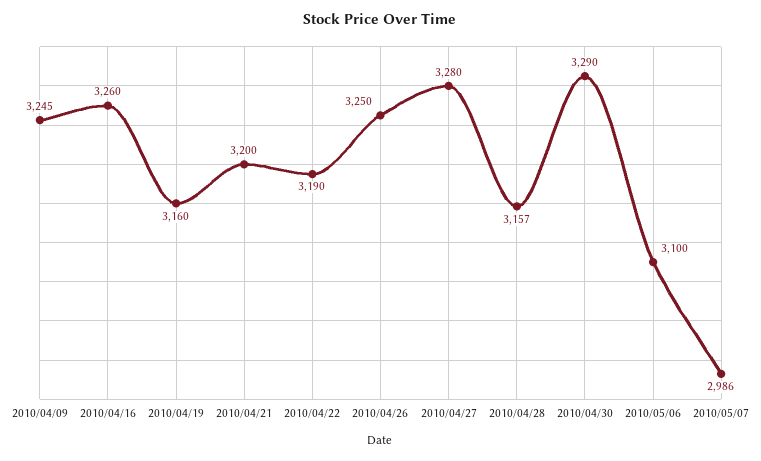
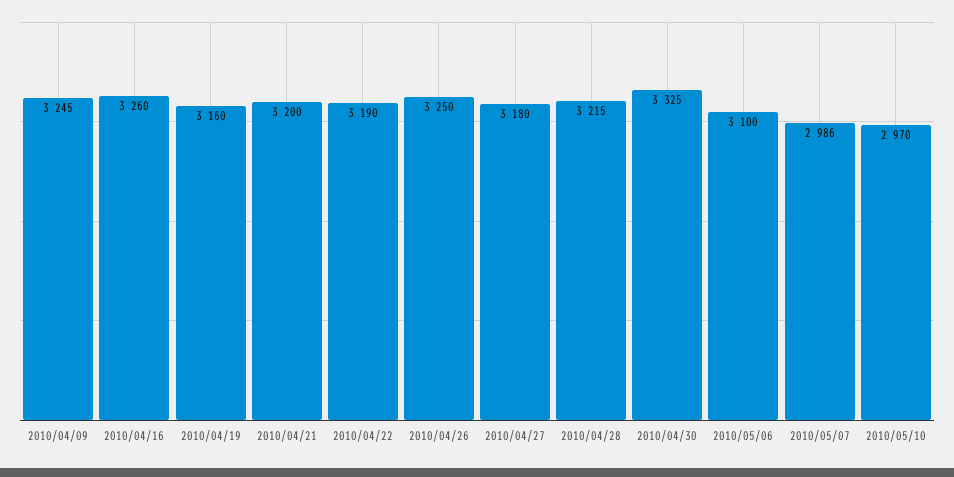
2010/04/27: 3280 -> 3180
2010/04/28: 3157 -> 3215
2010/04/30: 3290 -> 3325
2010/05/10: none -> 2970

